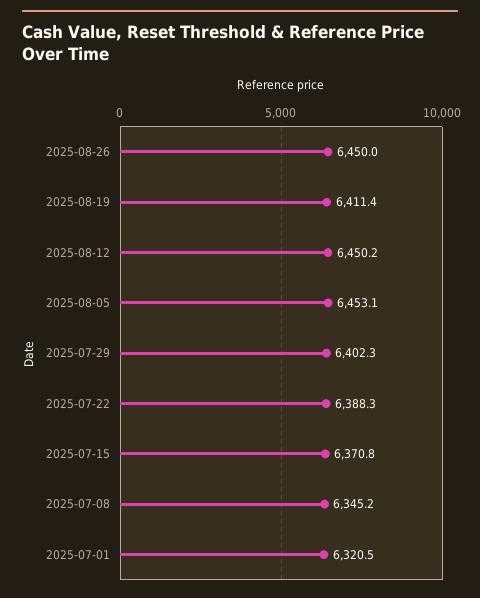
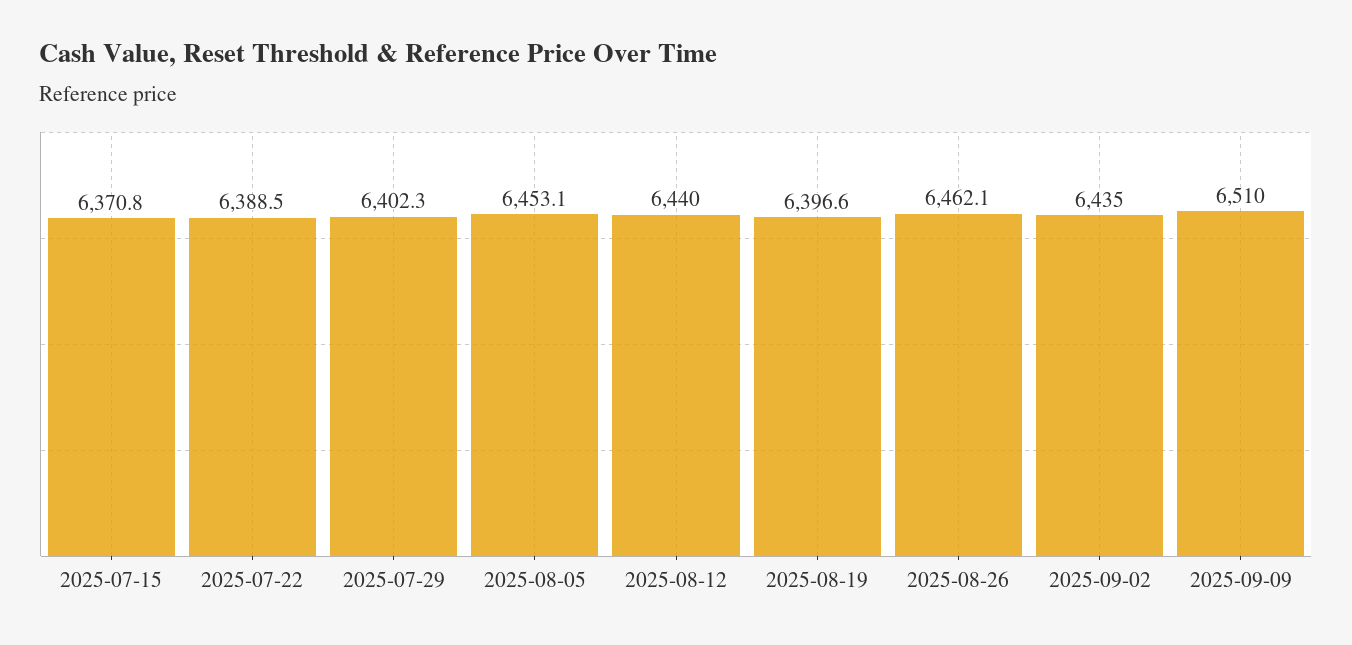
2025-08-26: 6450 -> 6462.1
2025-08-19: 6411.4 -> 6396.6
2025-08-12: 6450.2 -> 6440
2025-07-22: 6388.3 -> 6388.5
2025-07-08: 6345.2 -> none
2025-07-01: 6320.5 -> none
2025-09-02: none -> 6435
2025-09-09: none -> 6510

